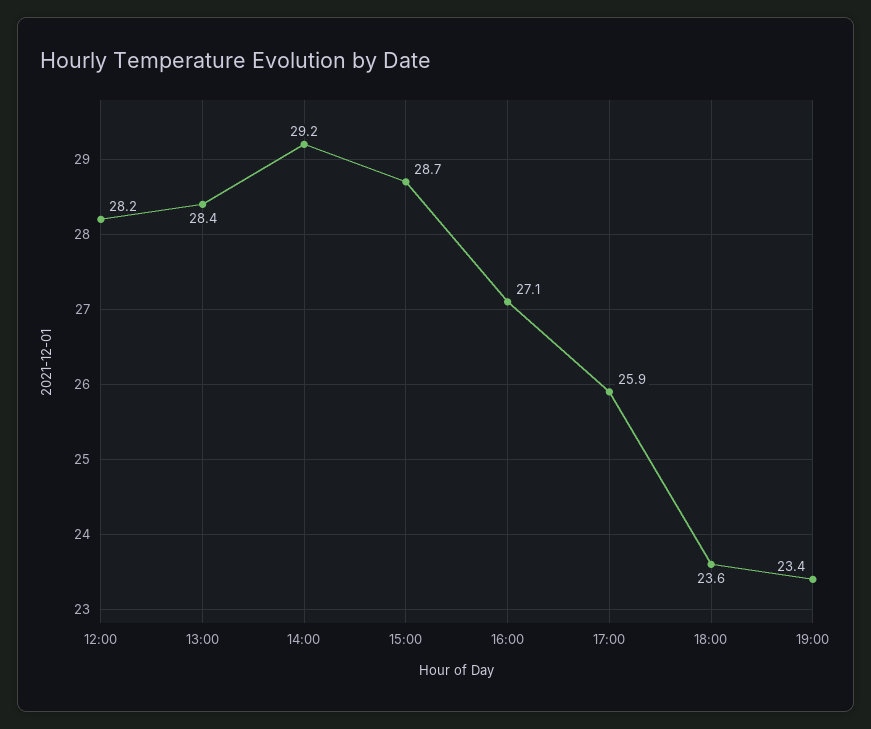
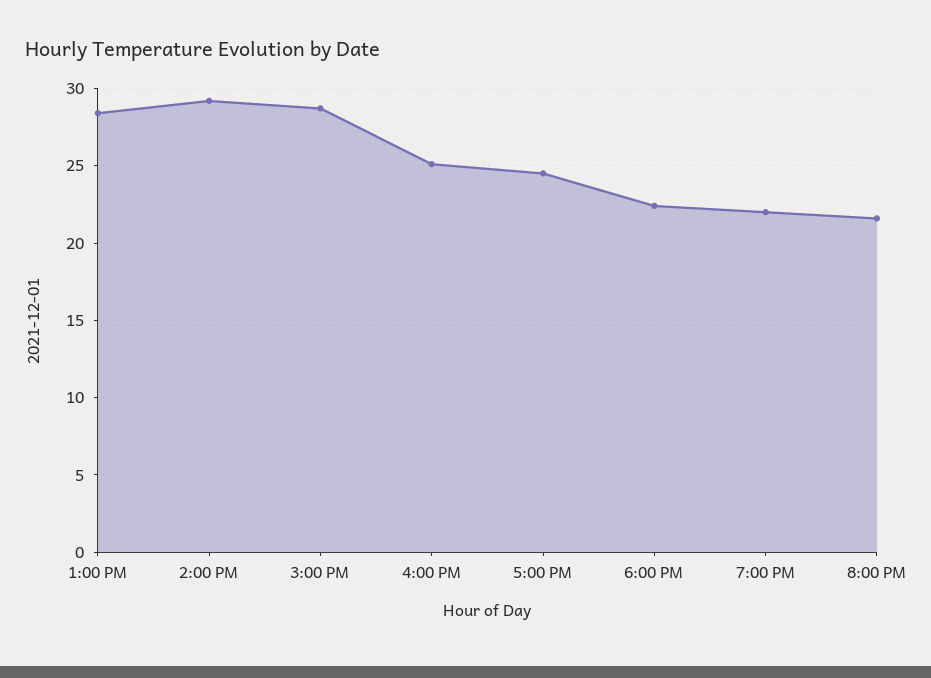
12:00: 28.2 -> none
16:00: 27.1 -> 25
17:00: 25.9 -> 24.5
18:00: 23.6 -> 22.5
19:00: 23.4 -> 22
8:00 PM: none -> 21.5

